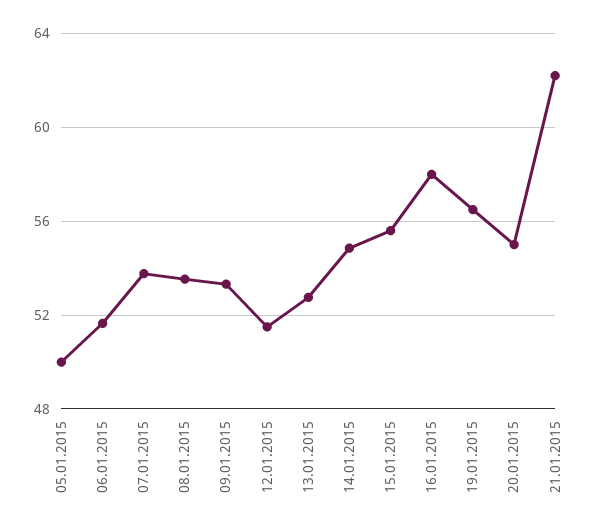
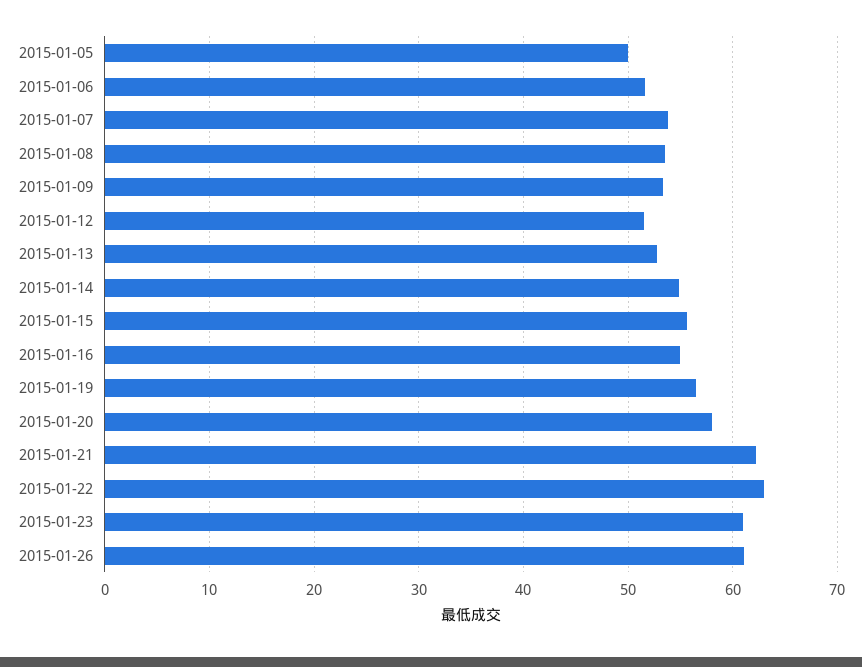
16.01.2015: 58 -> 55
20.01.2015: 55 -> 58
2015-01-22: none -> 63
2015-01-23: none -> 61
2015-01-26: none -> 61

